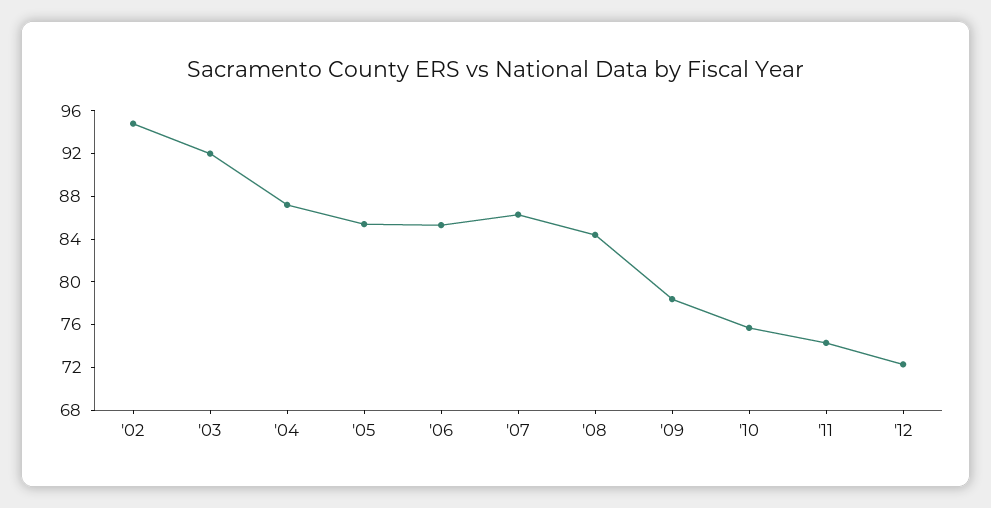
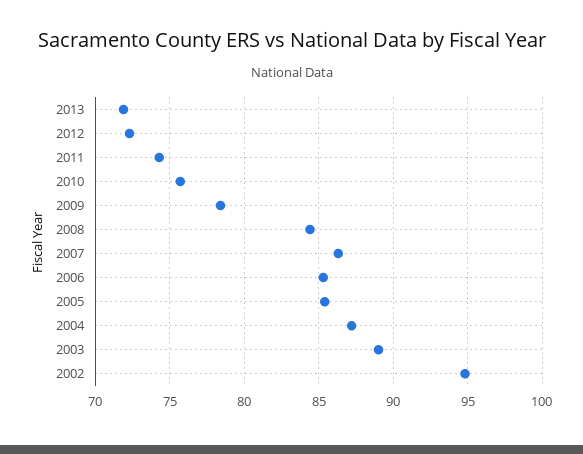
'03: 92 -> 89
2013: none -> 72

